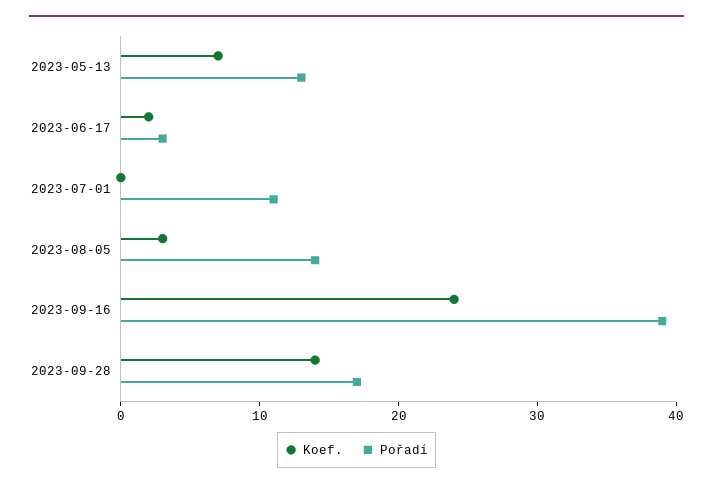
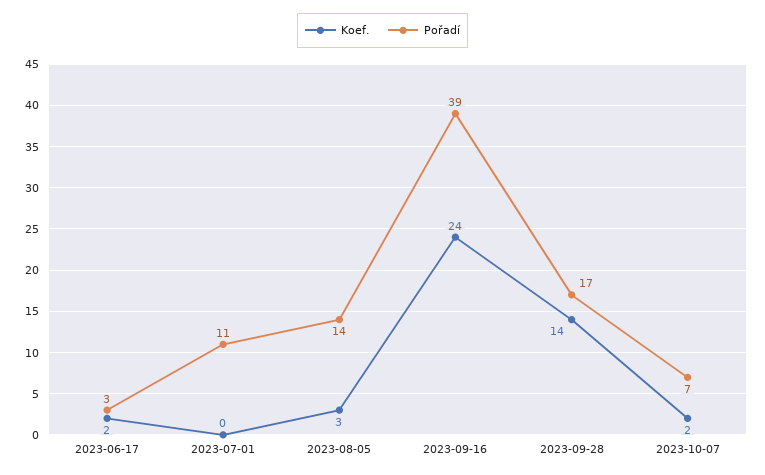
Koef., 2023-05-13: 7 -> none
Pořadí, 2023-05-13: 13 -> none
Koef., 2023-10-07: none -> 2
Pořadí, 2023-10-07: none -> 7

